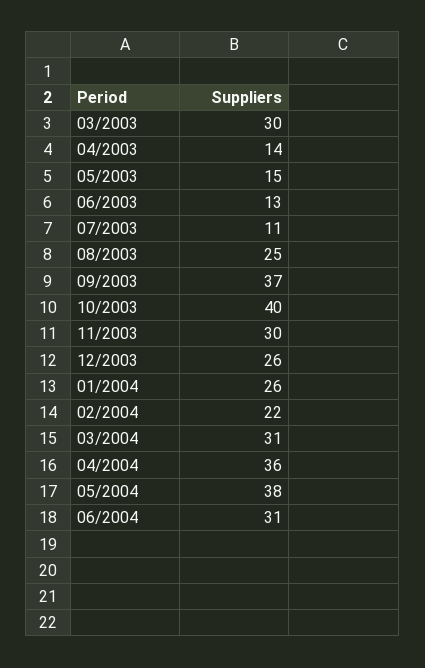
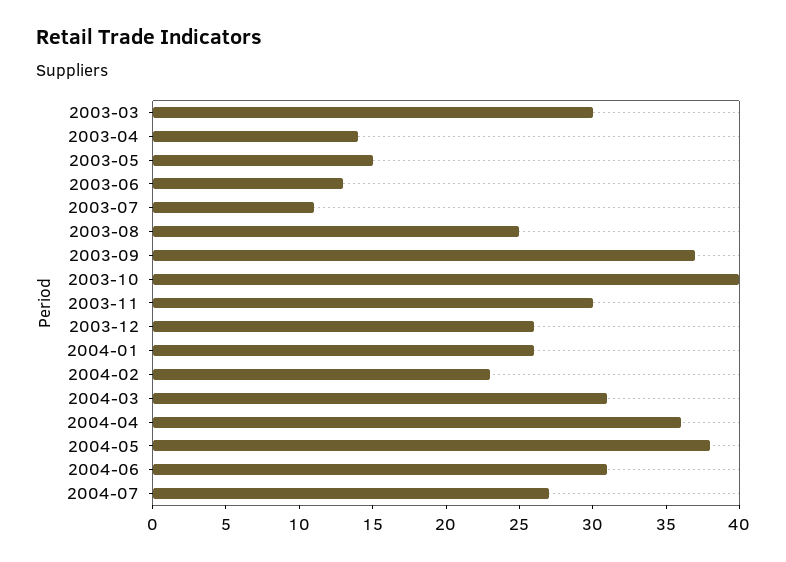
02/2004: 22 -> 23
2004-07: none -> 27

